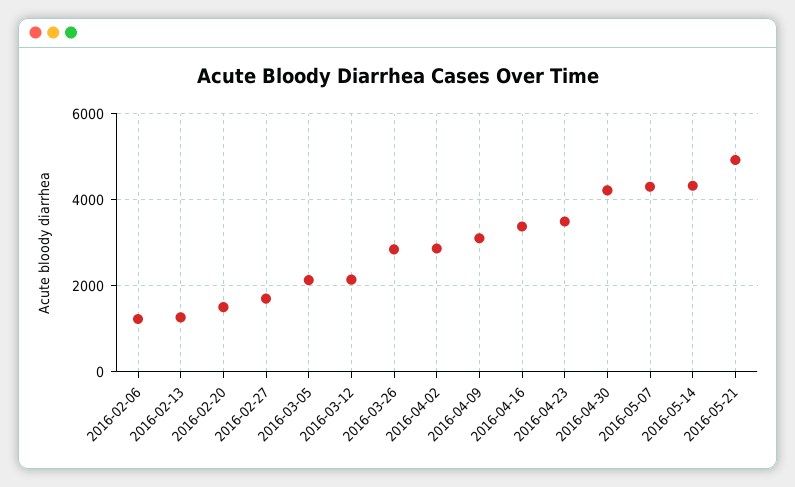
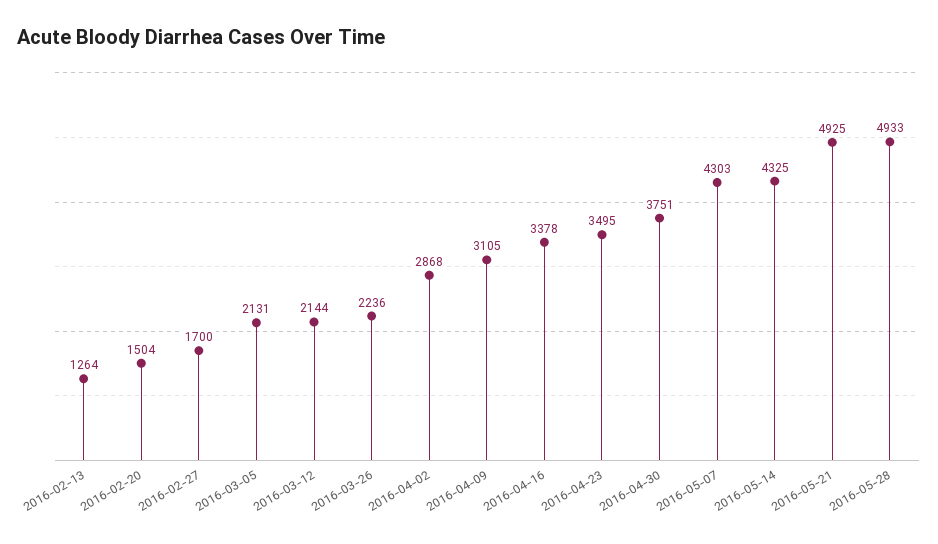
2016-02-06: 1200 -> none
2016-03-26: 2800 -> 2236
2016-04-30: 4200 -> 3751
2016-05-28: none -> 4933

